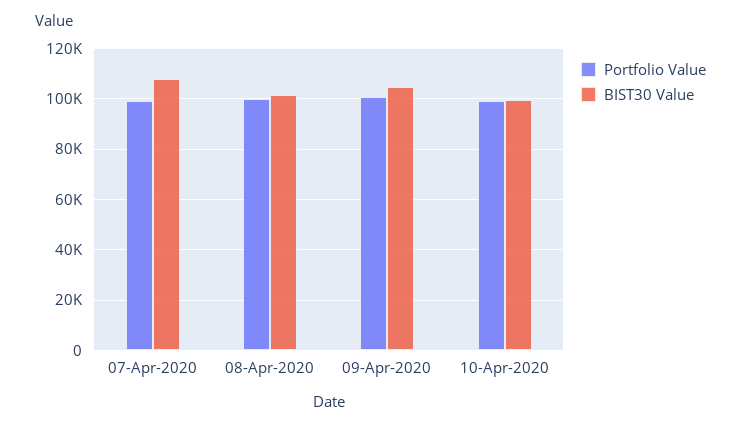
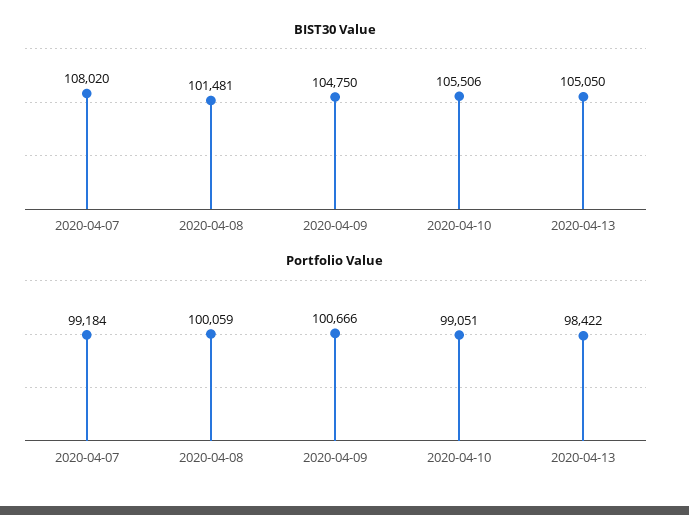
BIST30 Value, 10-Apr-2020: 100000 -> 105506
BIST30 Value, 2020-04-13: none -> 105050
Portfolio Value, 2020-04-13: none -> 98422

